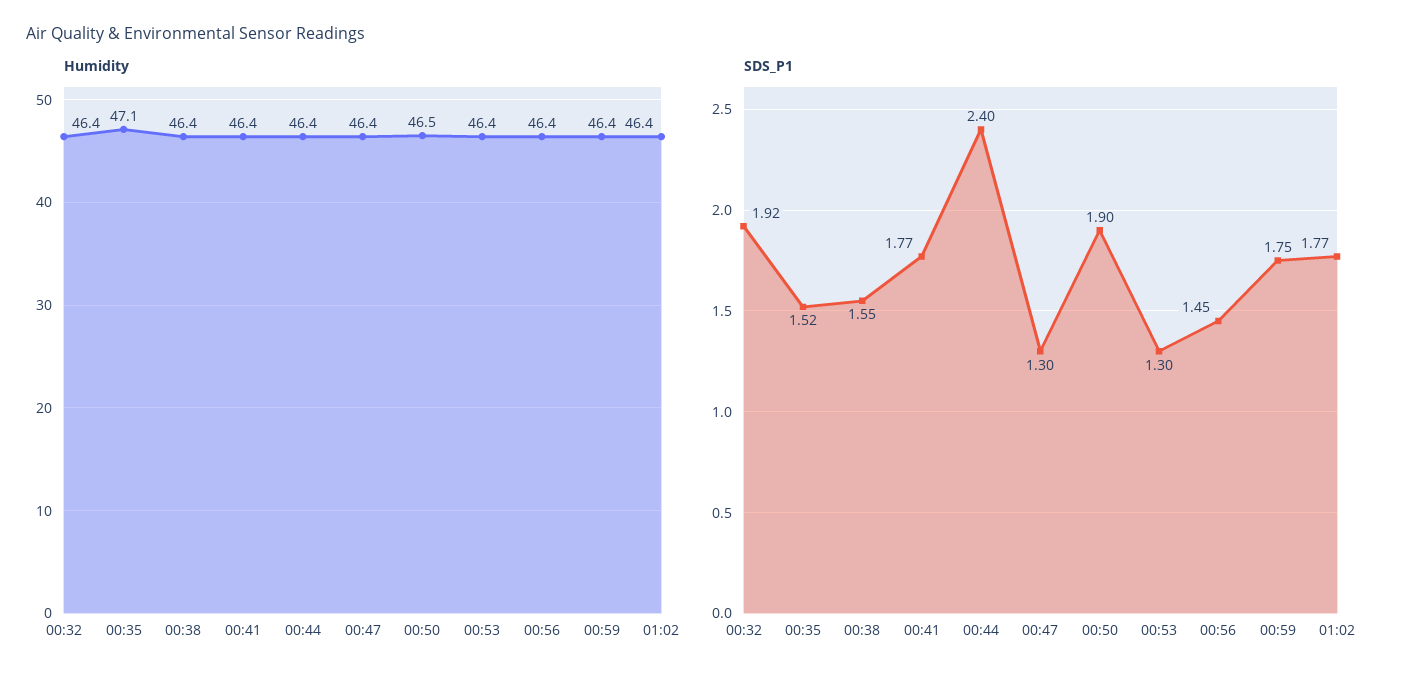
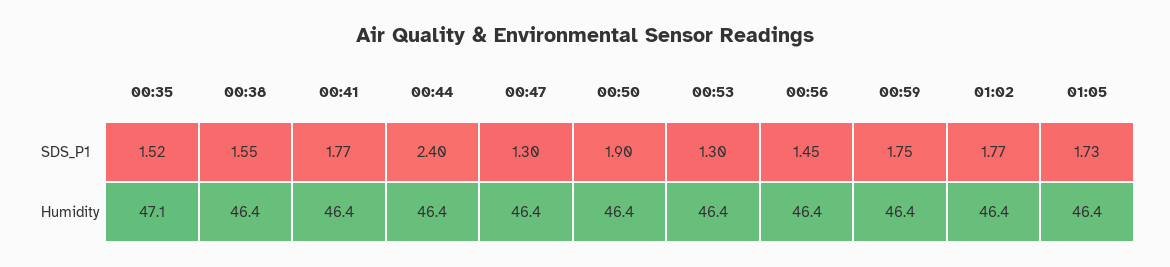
Humidity, 00:32: 46.4 -> none
Humidity, 00:50: 46.5 -> 46.4
SDS_P1, 00:32: 1.92 -> none
SDS_P1, 01:05: none -> 1.73
Humidity, 01:05: none -> 46.4

